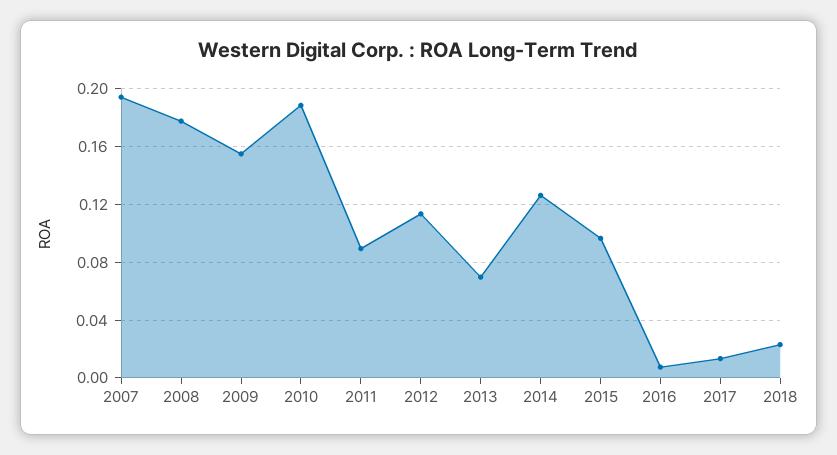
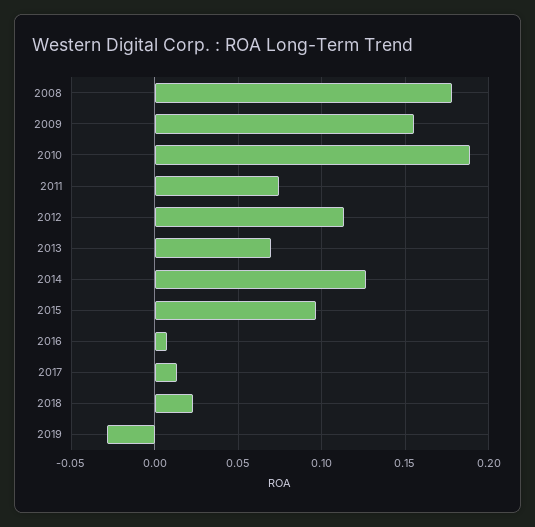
2007: 0.195 -> none
2011: 0.09 -> 0.075
2019: none -> -0.03

